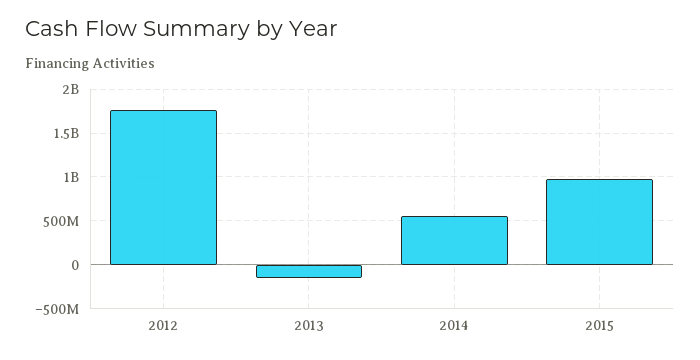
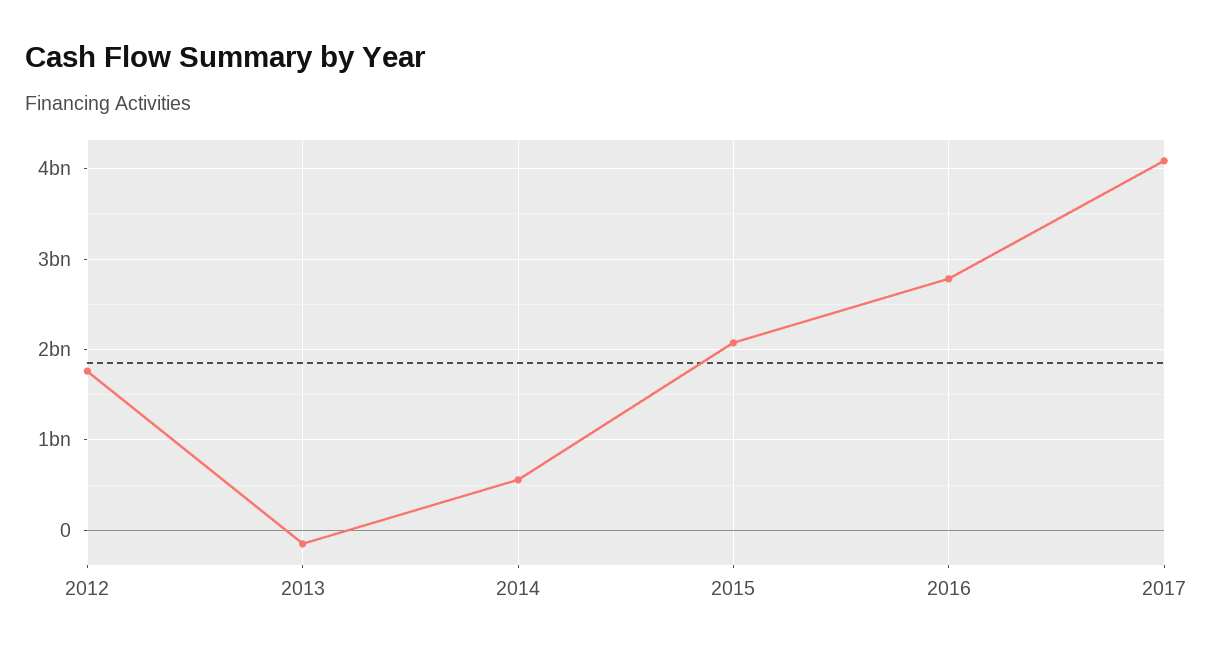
2015: 1000000000 -> 2100000000
2016: none -> 2800000000
2017: none -> 4100000000

